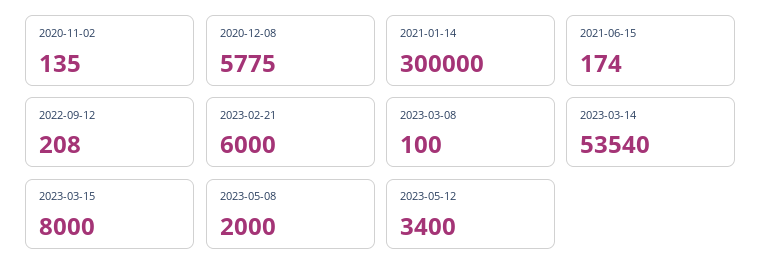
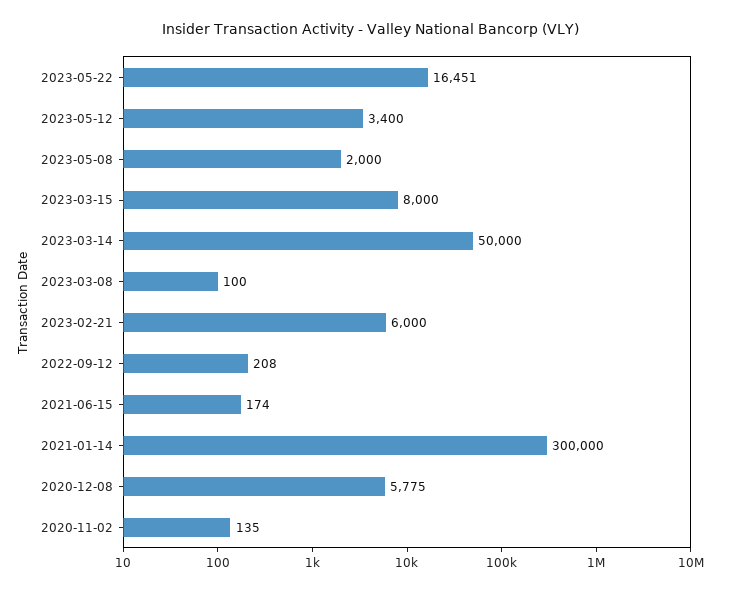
2023-03-14: 53540 -> 50000
2023-05-22: none -> 16451

